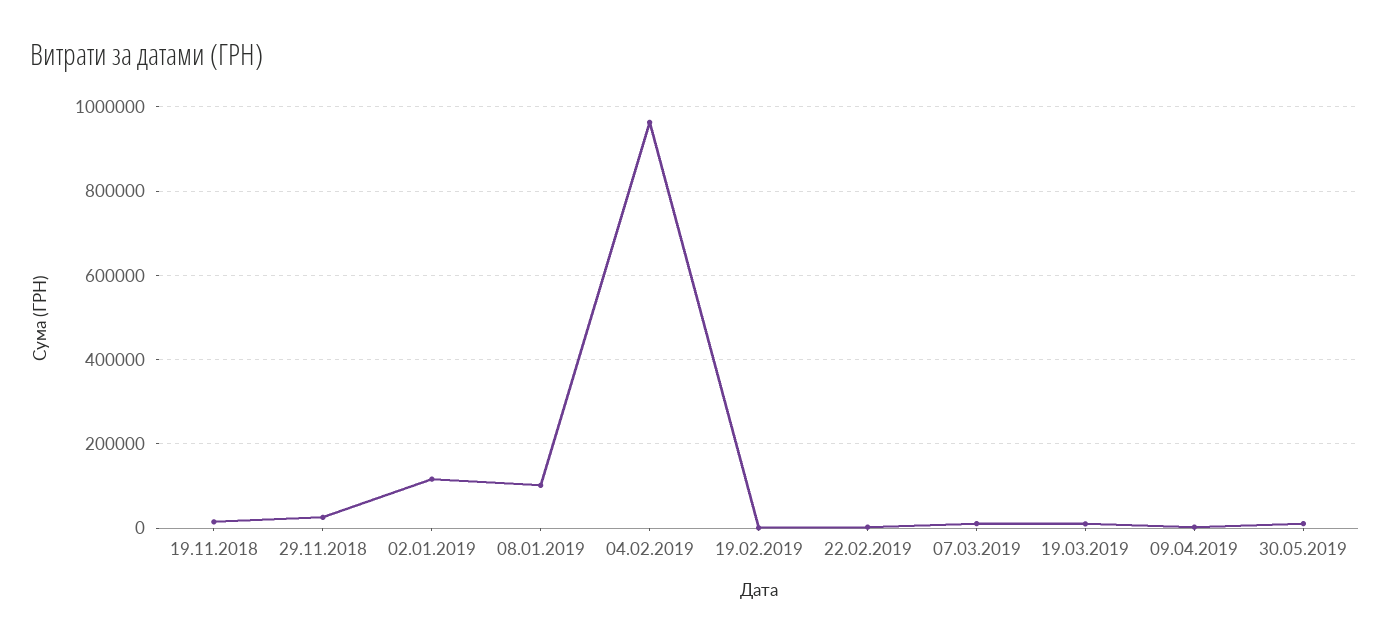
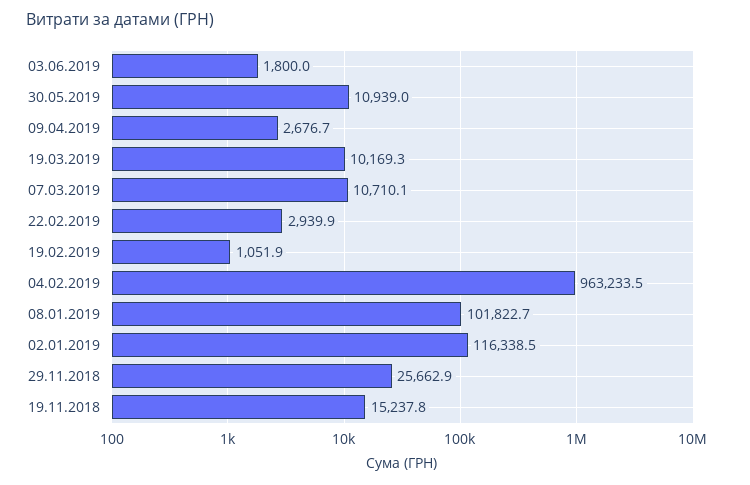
03.06.2019: none -> 1800

